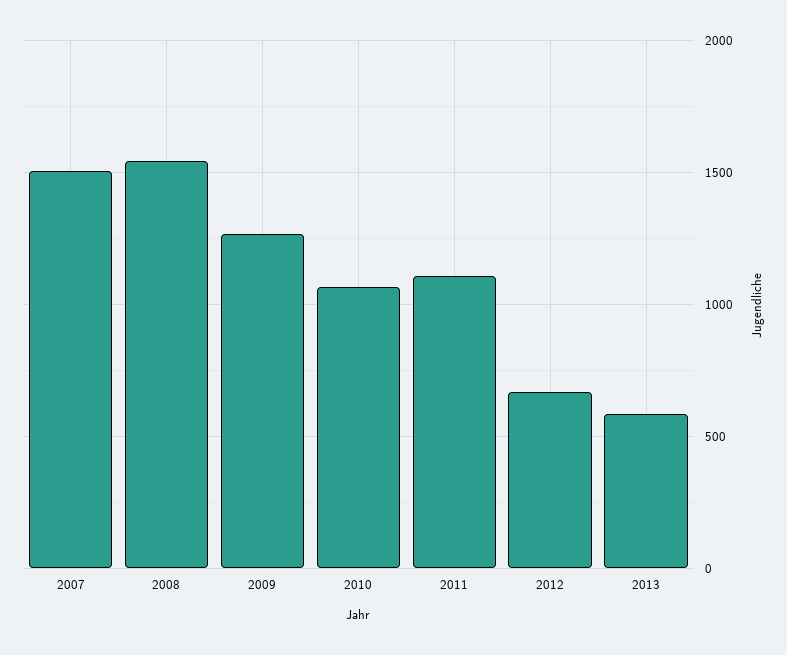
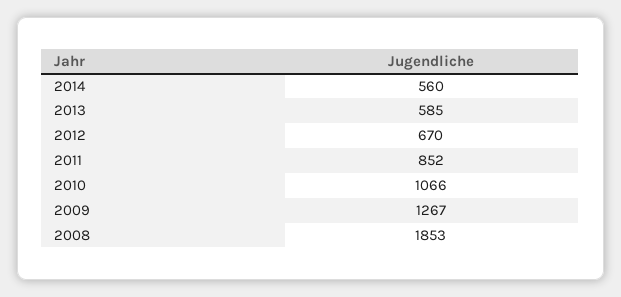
2007: 1500 -> none
2008: 1550 -> 1853
2011: 1100 -> 852
2014: none -> 560

